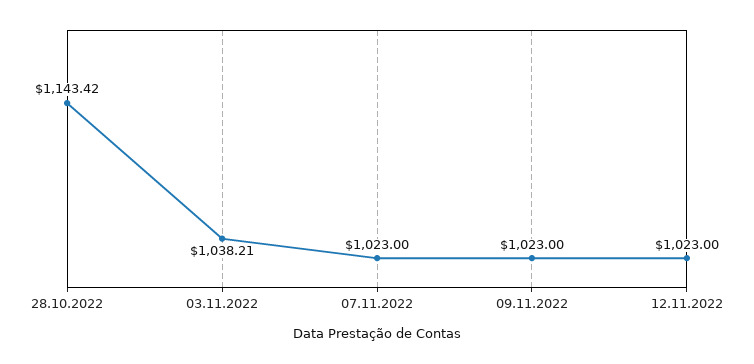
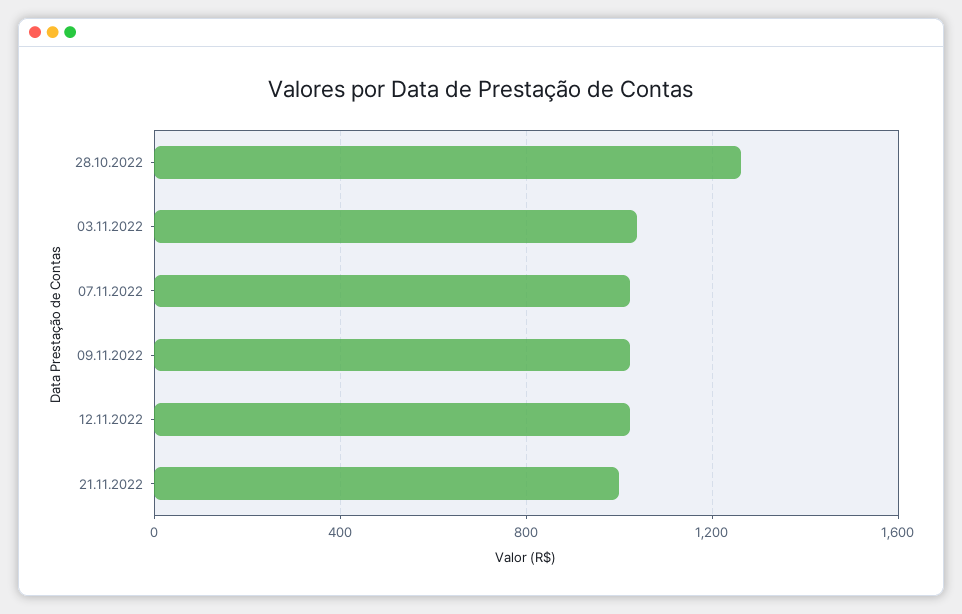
28.10.2022: 1143.42 -> 1250
21.11.2022: none -> 1000

